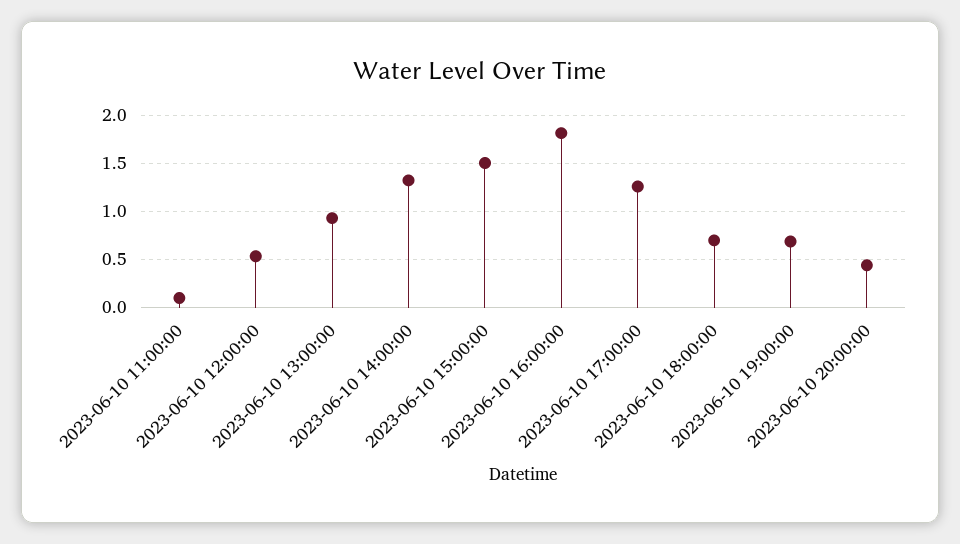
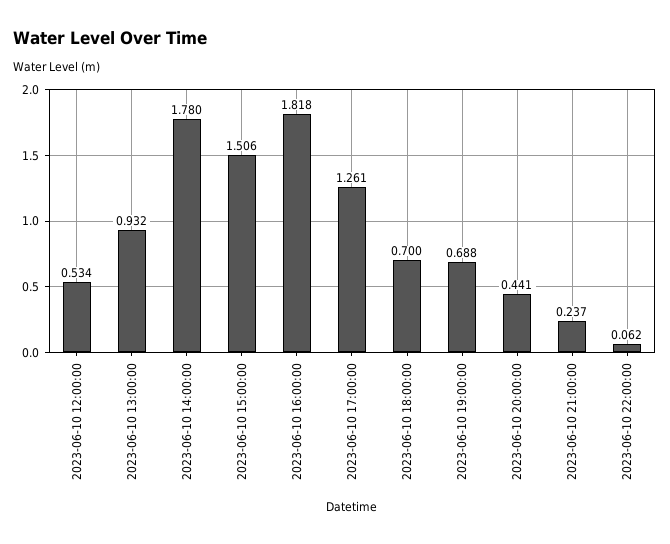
2023-06-10 11:00:00: 0.1 -> none
2023-06-10 14:00:00: 1.3 -> 1.78
2023-06-10 21:00:00: none -> 0.237
2023-06-10 22:00:00: none -> 0.062

